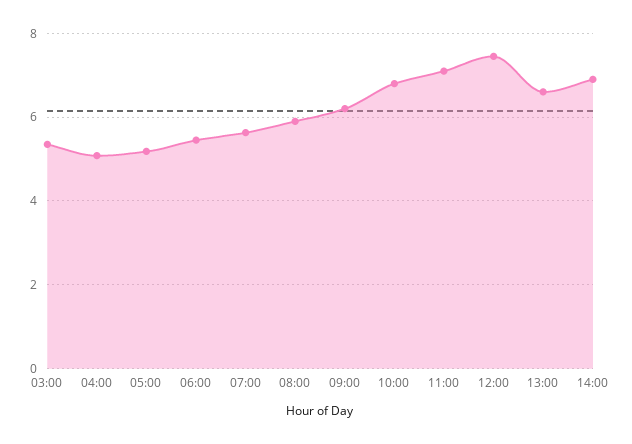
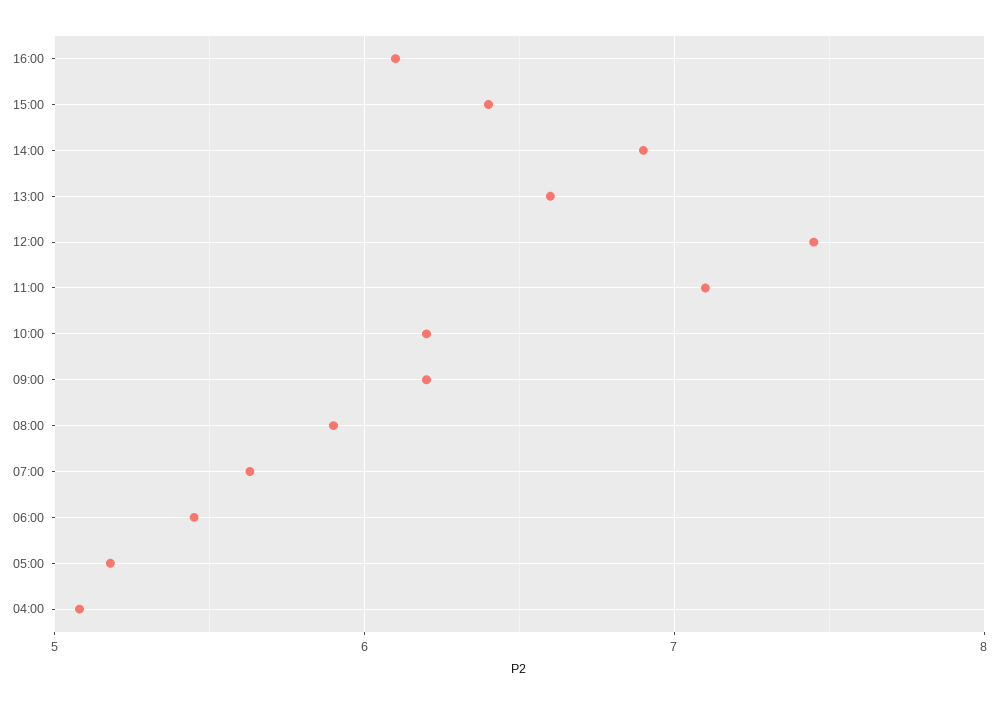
03:00: 5.4 -> none
10:00: 6.8 -> 6.2
16:00: none -> 6.1
15:00: none -> 6.4

